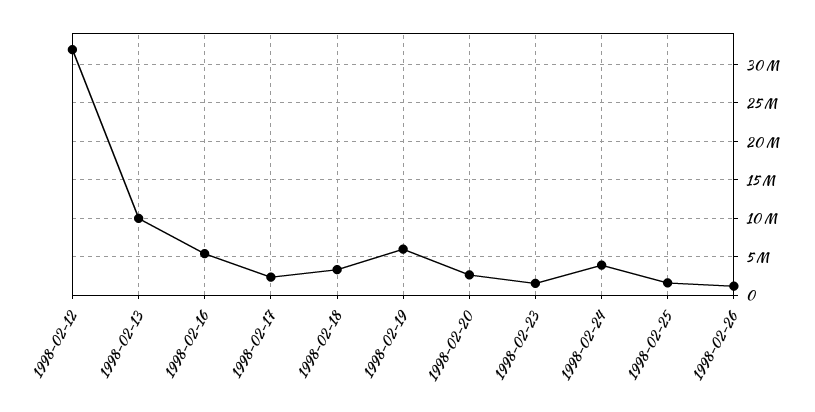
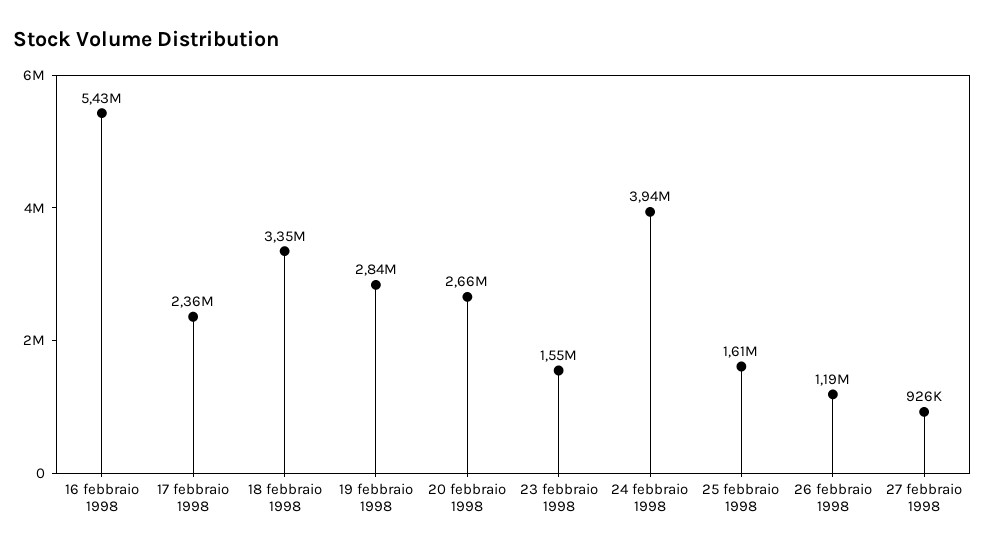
1998-02-12: 32000000 -> none
1998-02-13: 10000000 -> none
1998-02-19: 6000000 -> 2840000
27 febbraio 1998: none -> 926000

